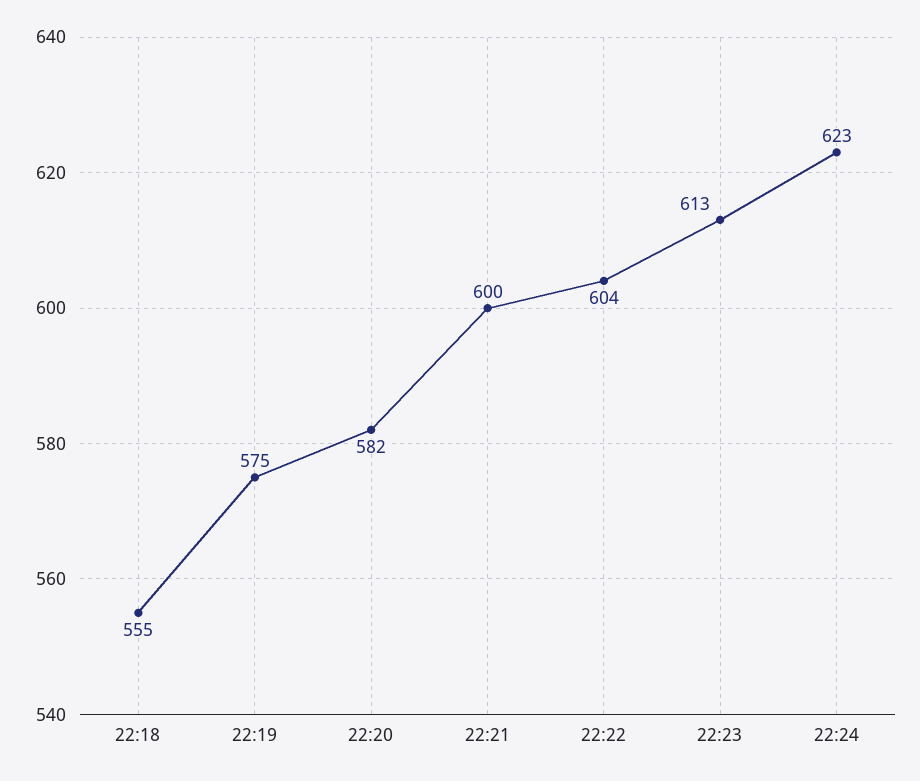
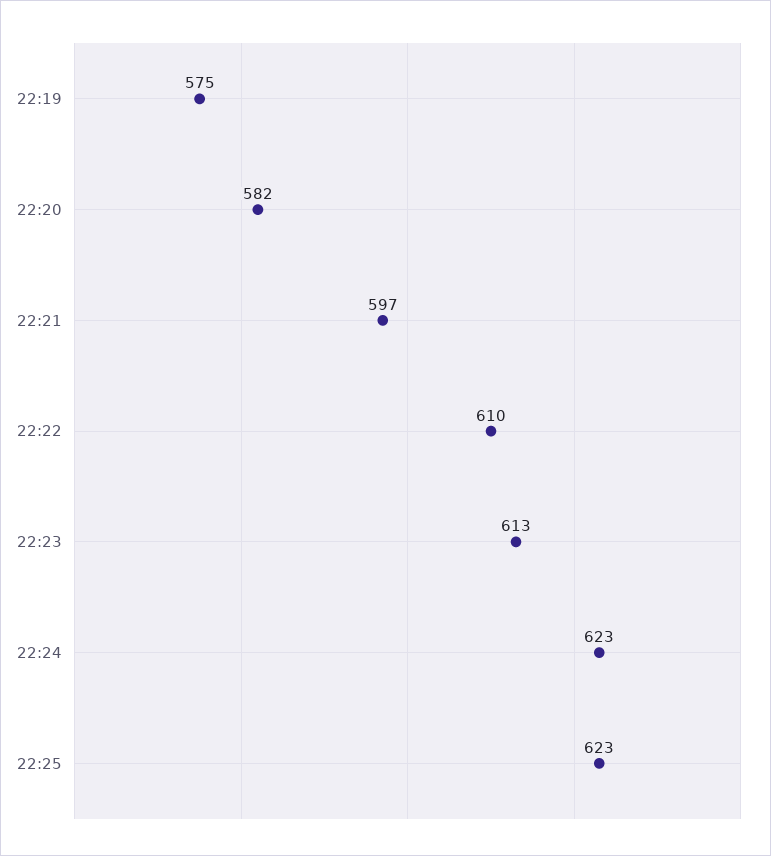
22:18: 555 -> none
22:21: 600 -> 597
22:22: 604 -> 610
22:25: none -> 623

